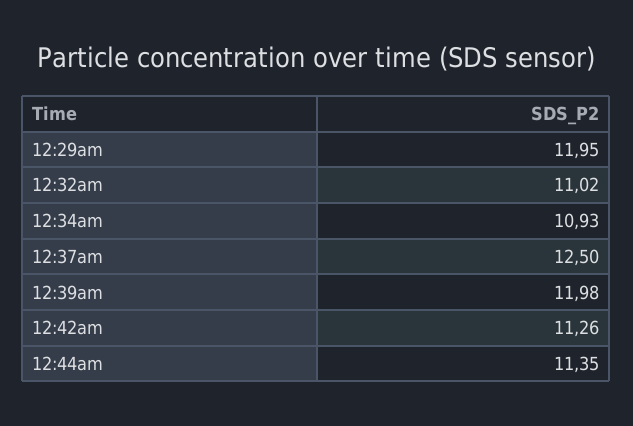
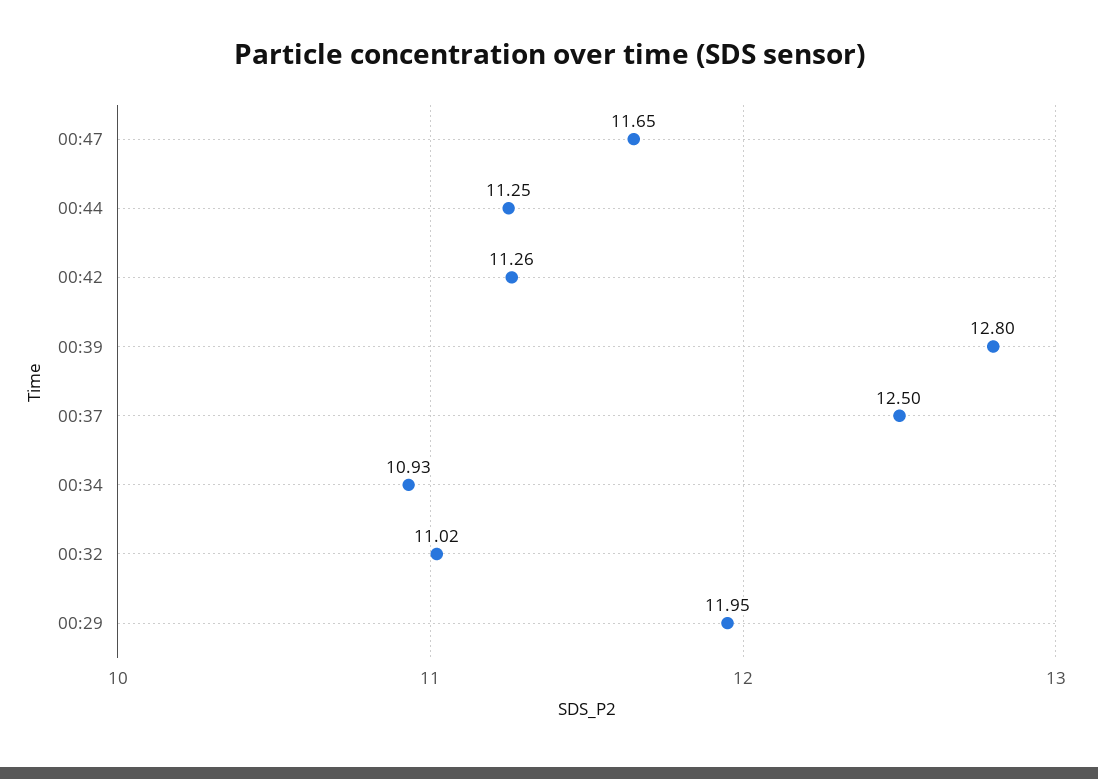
12:39am: 11.98 -> 12.8
12:44am: 11.35 -> 11.25
00:47: none -> 11.65

